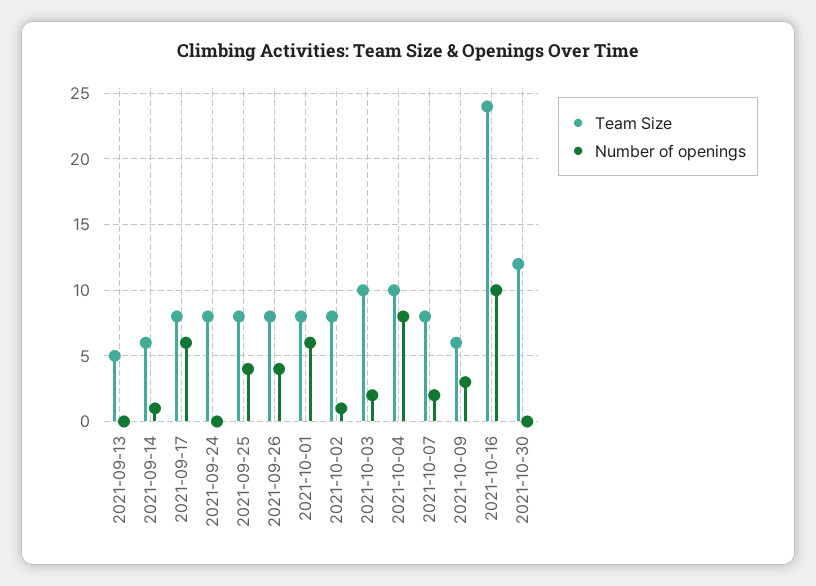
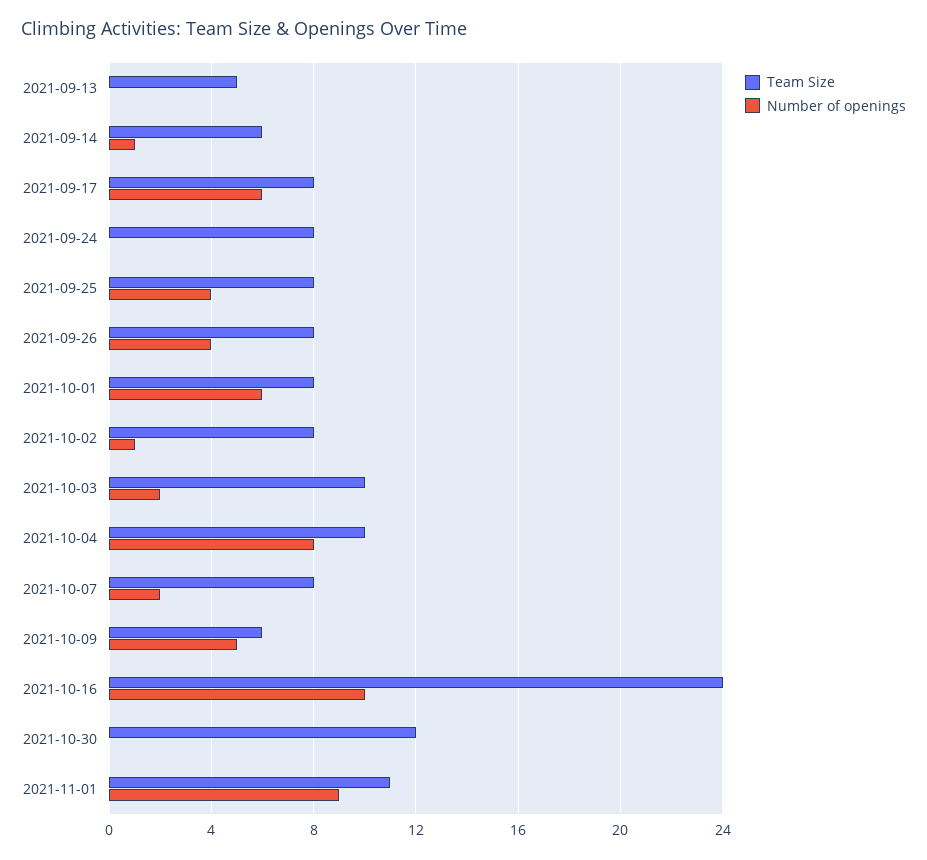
Number of openings, 2021-10-09: 3 -> 5
Team Size, 2021-11-01: none -> 11
Number of openings, 2021-11-01: none -> 9

